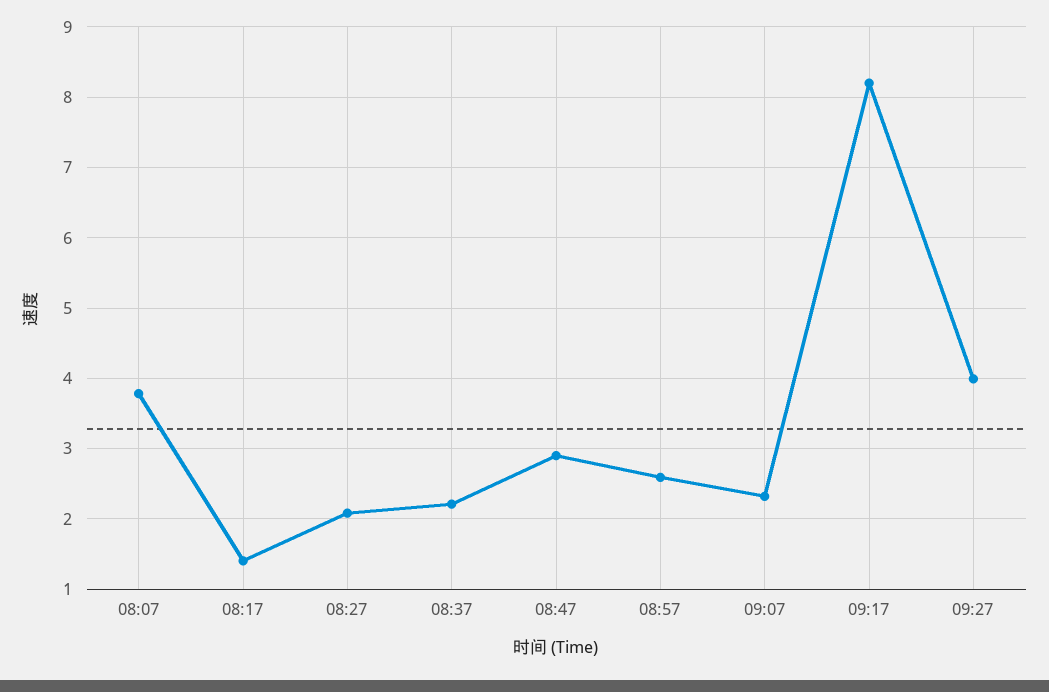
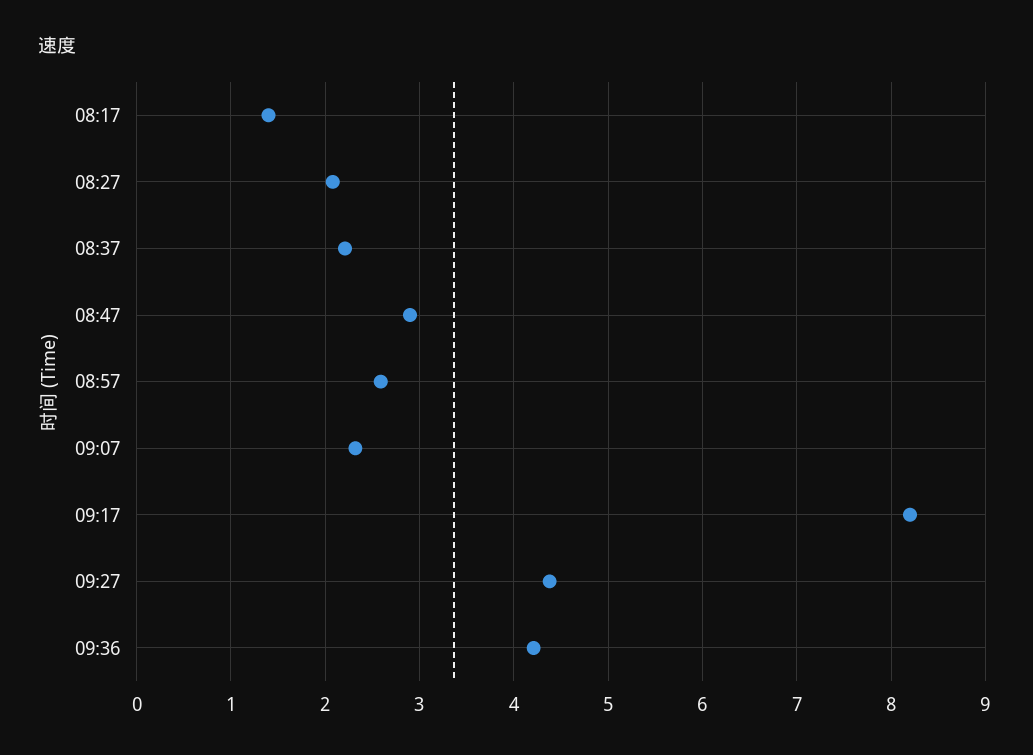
08:07: 3.8 -> none
09:27: 4 -> 4.4
09:36: none -> 4.2

